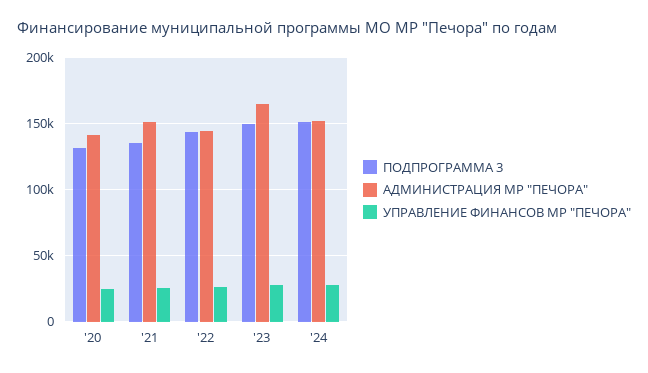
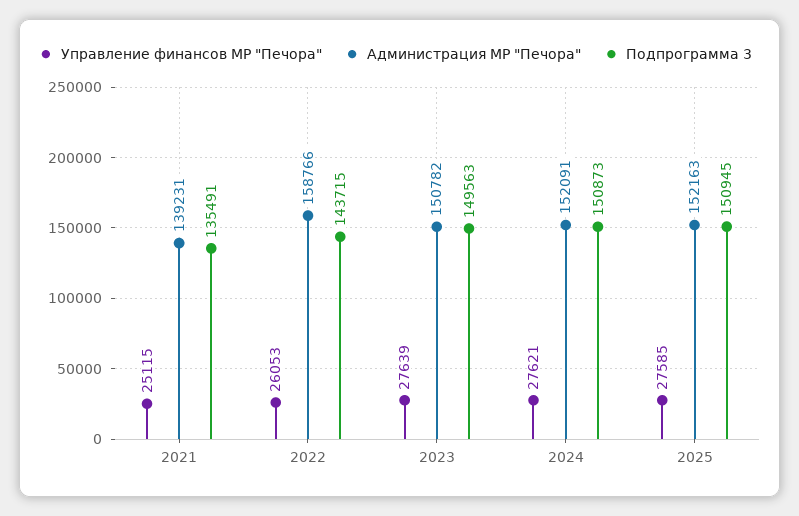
ПОДПРОГРАММА 3, '20: 130000 -> none
АДМИНИСТРАЦИЯ МР "ПЕЧОРА", '20: 140000 -> none
УПРАВЛЕНИЕ ФИНАНСОВ МР "ПЕЧОРА", '20: 25000 -> none
АДМИНИСТРАЦИЯ МР "ПЕЧОРА", '21: 150000 -> 139231
АДМИНИСТРАЦИЯ МР "ПЕЧОРА", '22: 145000 -> 158766
АДМИНИСТРАЦИЯ МР "ПЕЧОРА", '23: 165000 -> 150782
УПРАВЛЕНИЕ ФИНАНСОВ МР "ПЕЧОРА", 2025: none -> 27585
АДМИНИСТРАЦИЯ МР "ПЕЧОРА", 2025: none -> 152163
ПОДПРОГРАММА 3, 2025: none -> 150945

